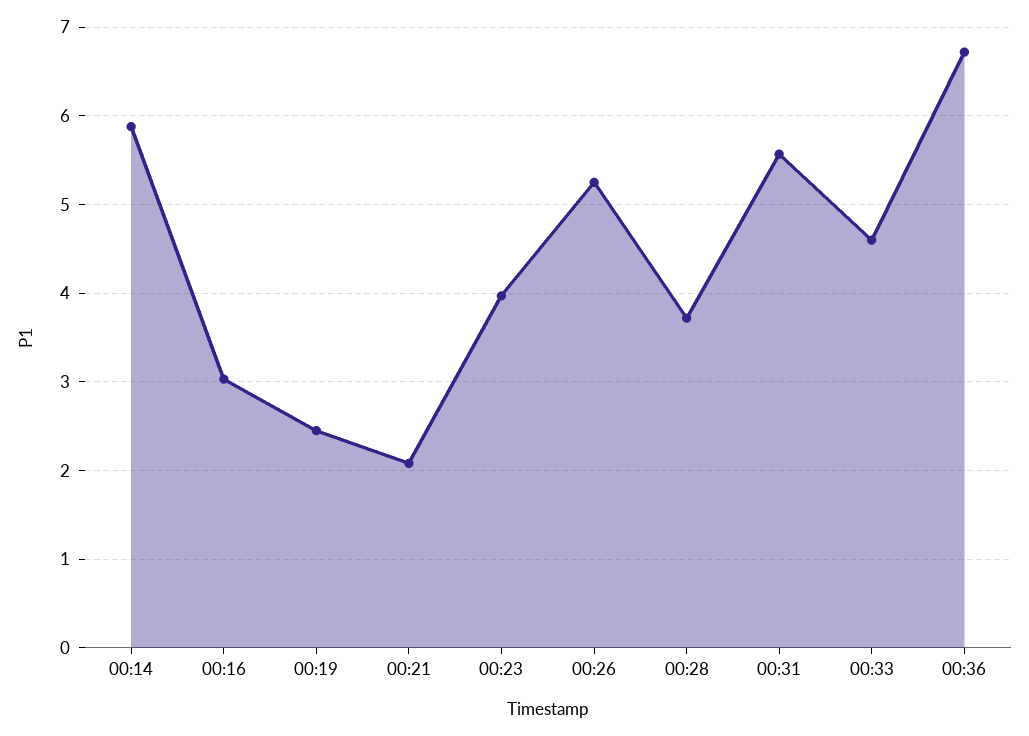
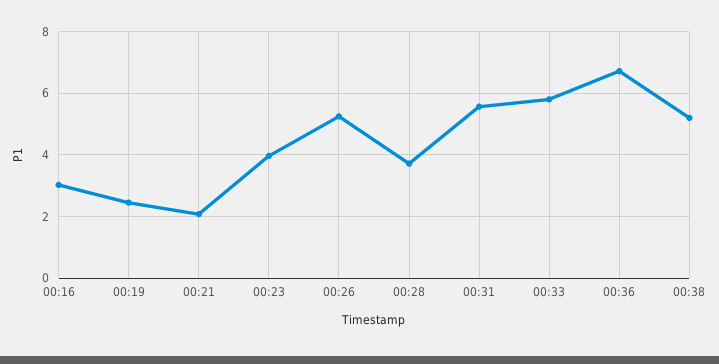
00:14: 5.9 -> none
00:33: 4.6 -> 5.8
00:38: none -> 5.2

